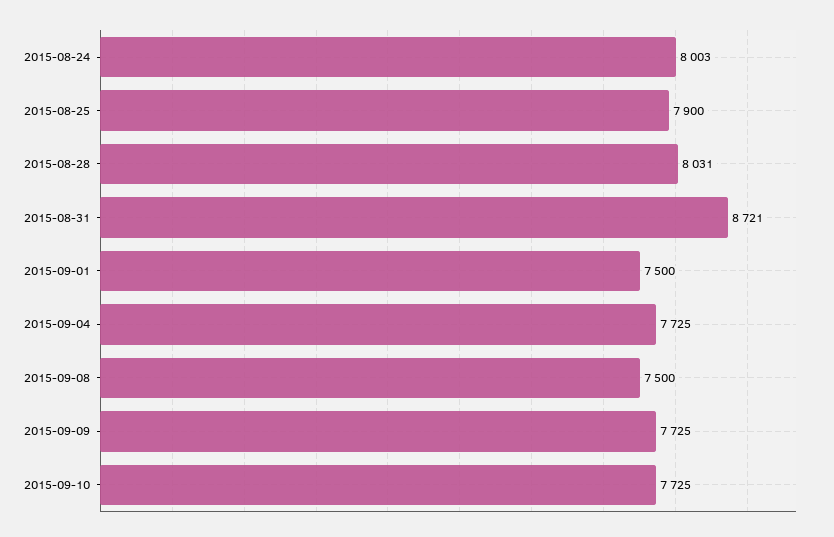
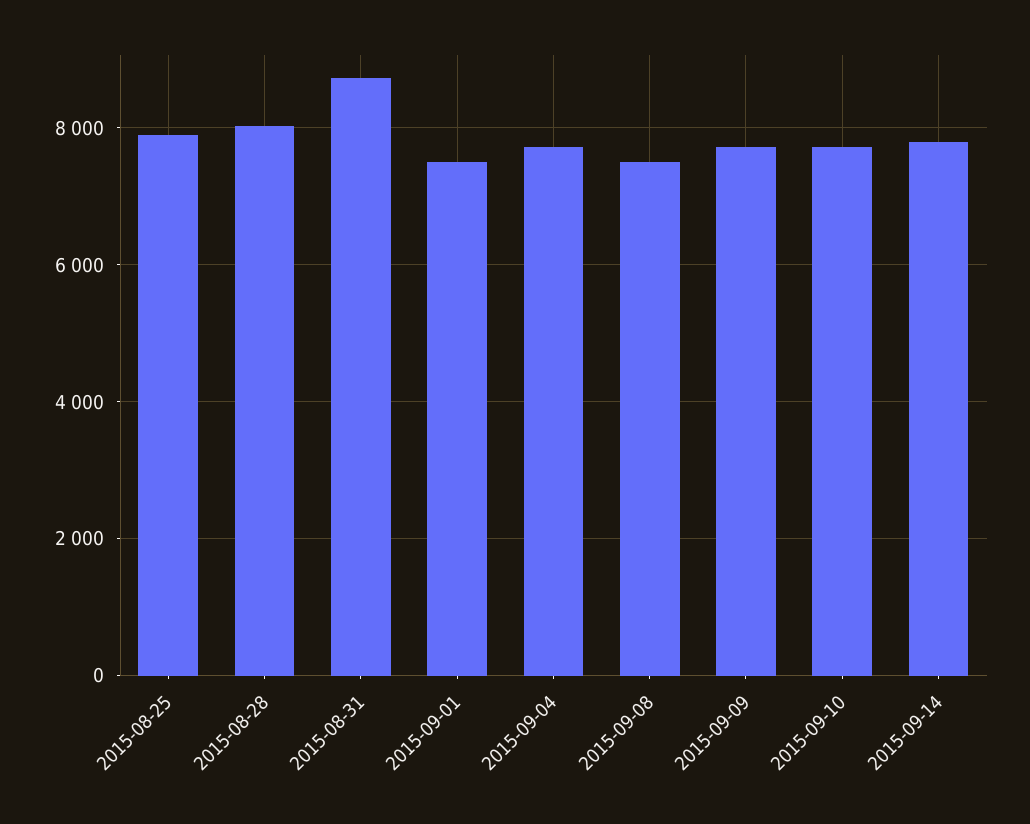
2015-08-24: 8003 -> none
2015-09-14: none -> 7800

